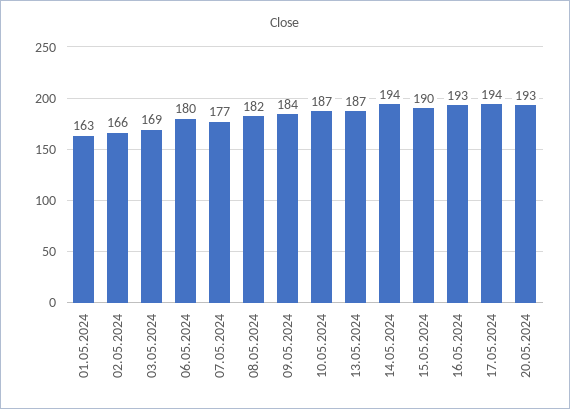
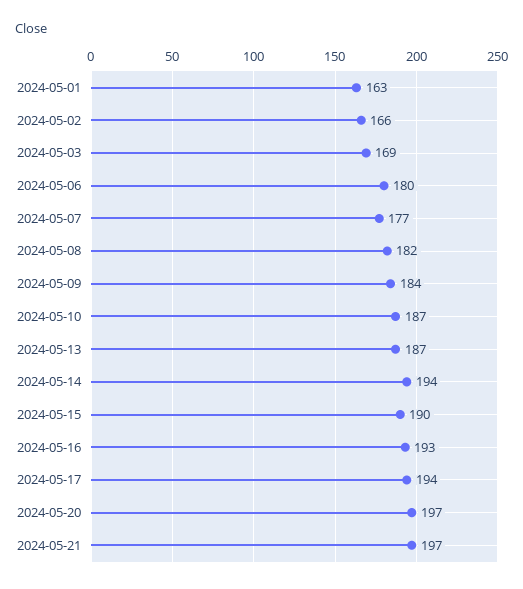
20.05.2024: 193 -> 197
2024-05-21: none -> 197

